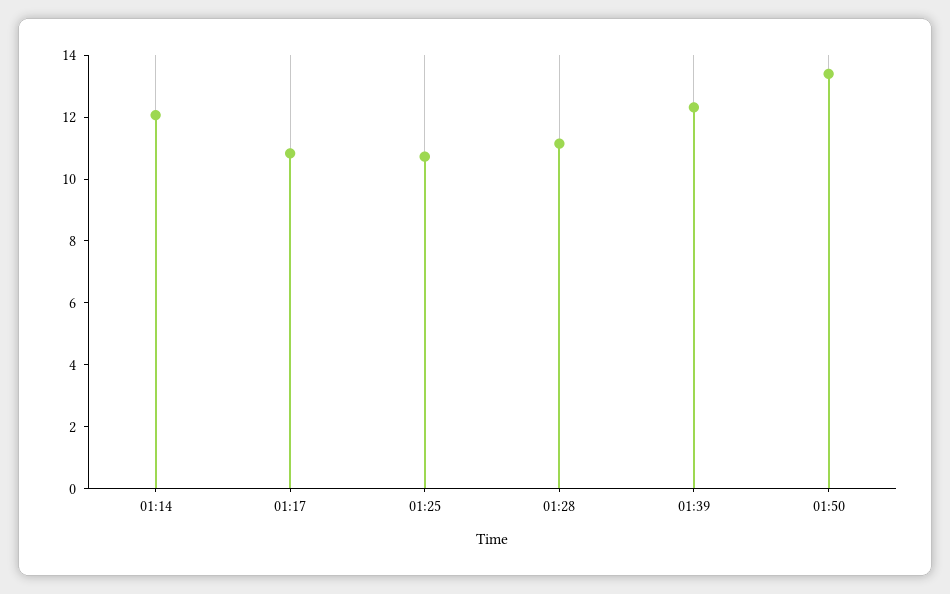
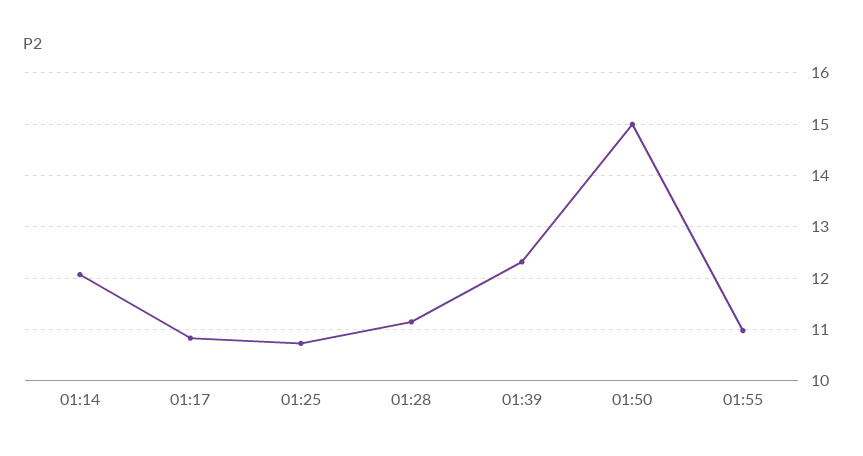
01:50: 13.5 -> 15
01:55: none -> 11

